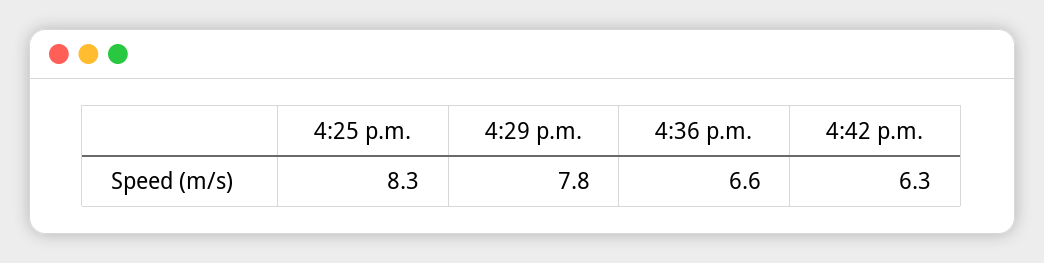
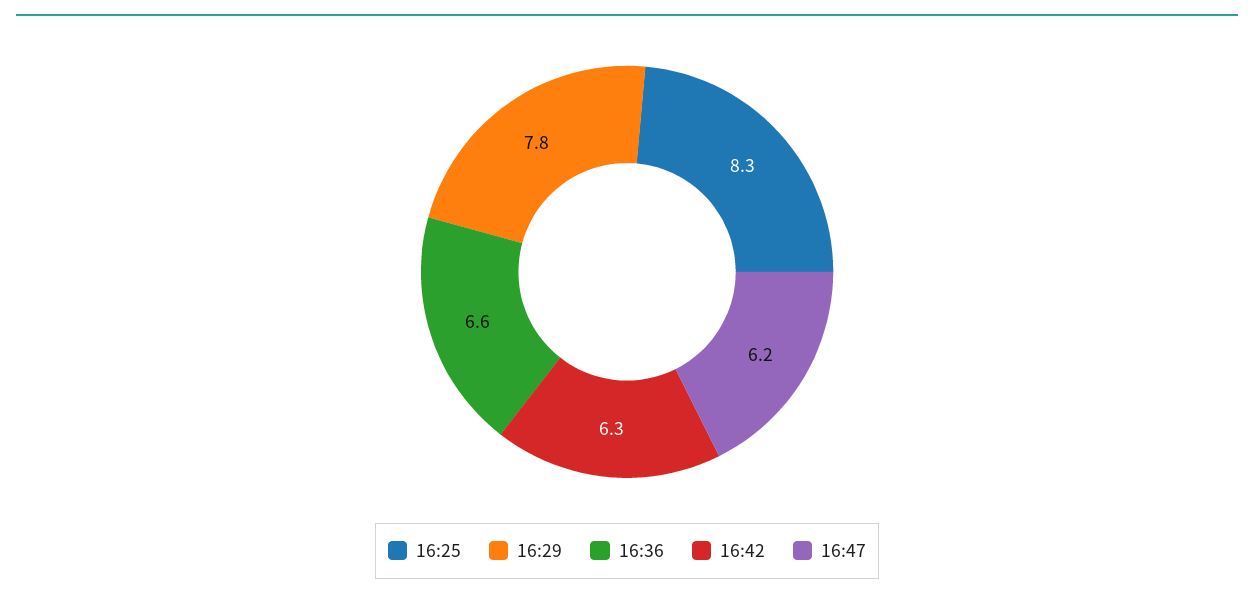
16:47: none -> 6.2

